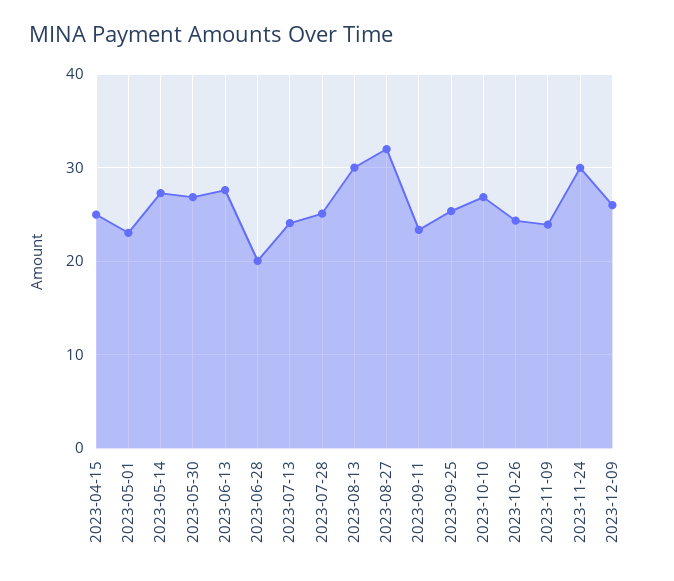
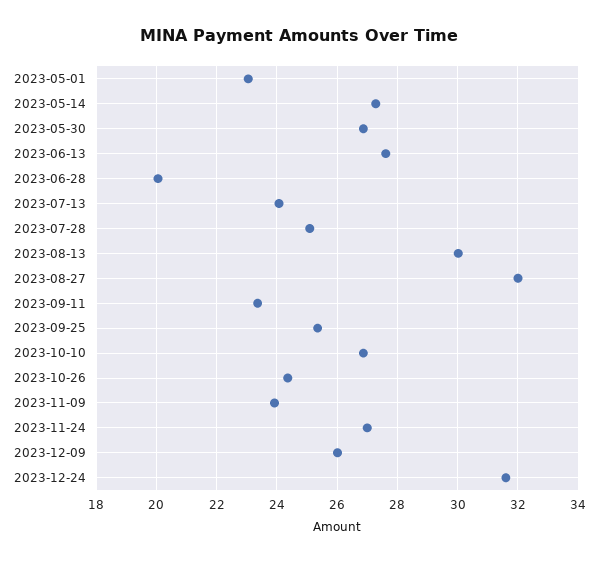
2023-04-15: 25 -> none
2023-11-24: 30 -> 27
2023-12-24: none -> 31.6

